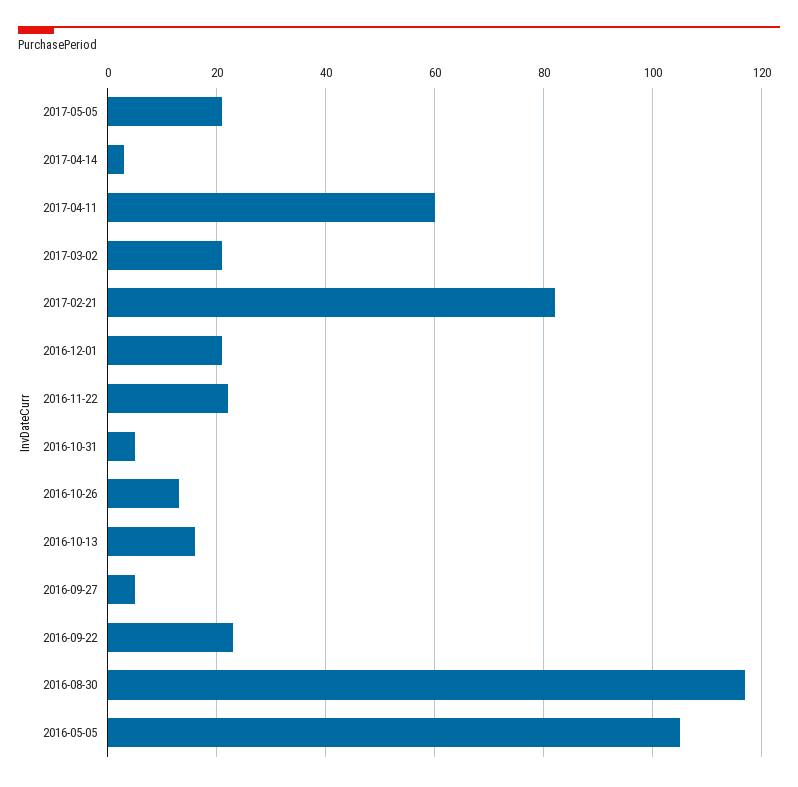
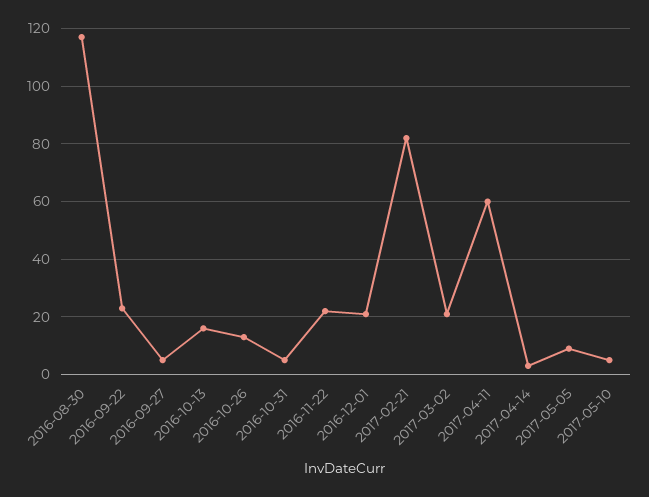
2017-05-05: 20 -> 10
2016-05-05: 105 -> none
2017-05-10: none -> 5

